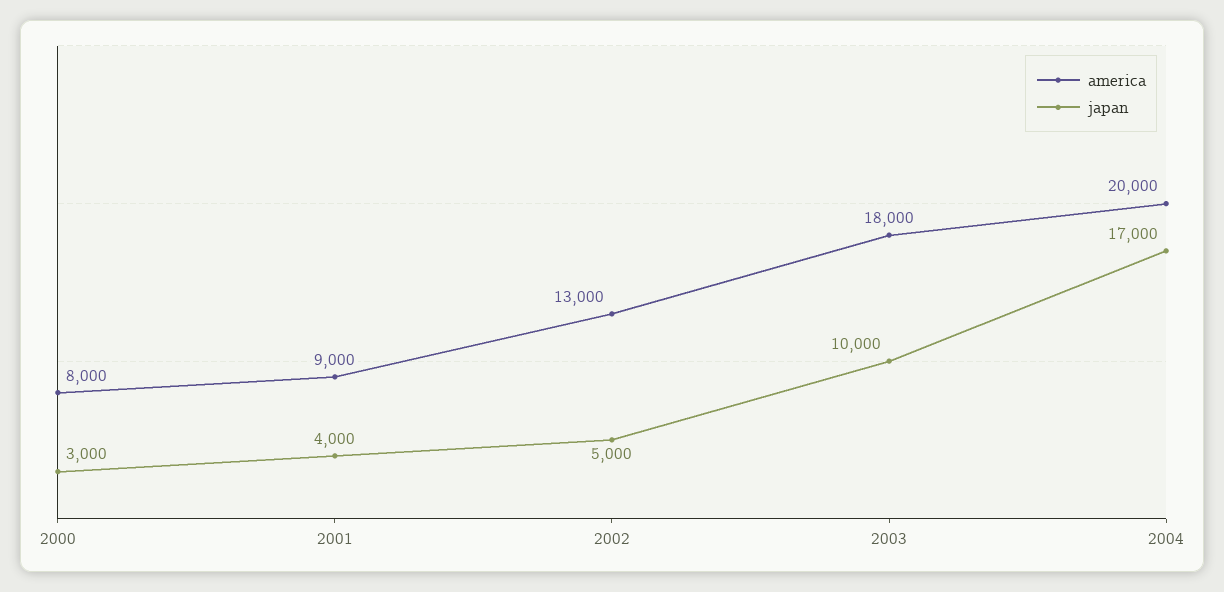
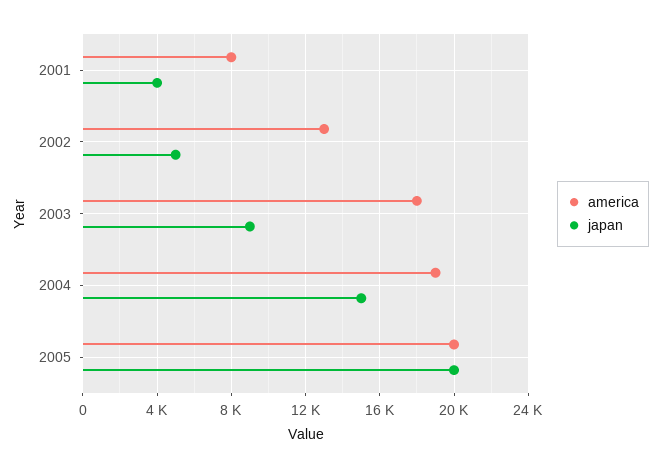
america, 2000: 8000 -> none
japan, 2000: 3000 -> none
america, 2001: 9000 -> 8000
japan, 2003: 10000 -> 9000
america, 2004: 20000 -> 19000
japan, 2004: 17000 -> 15000
america, 2005: none -> 20000
japan, 2005: none -> 20000

